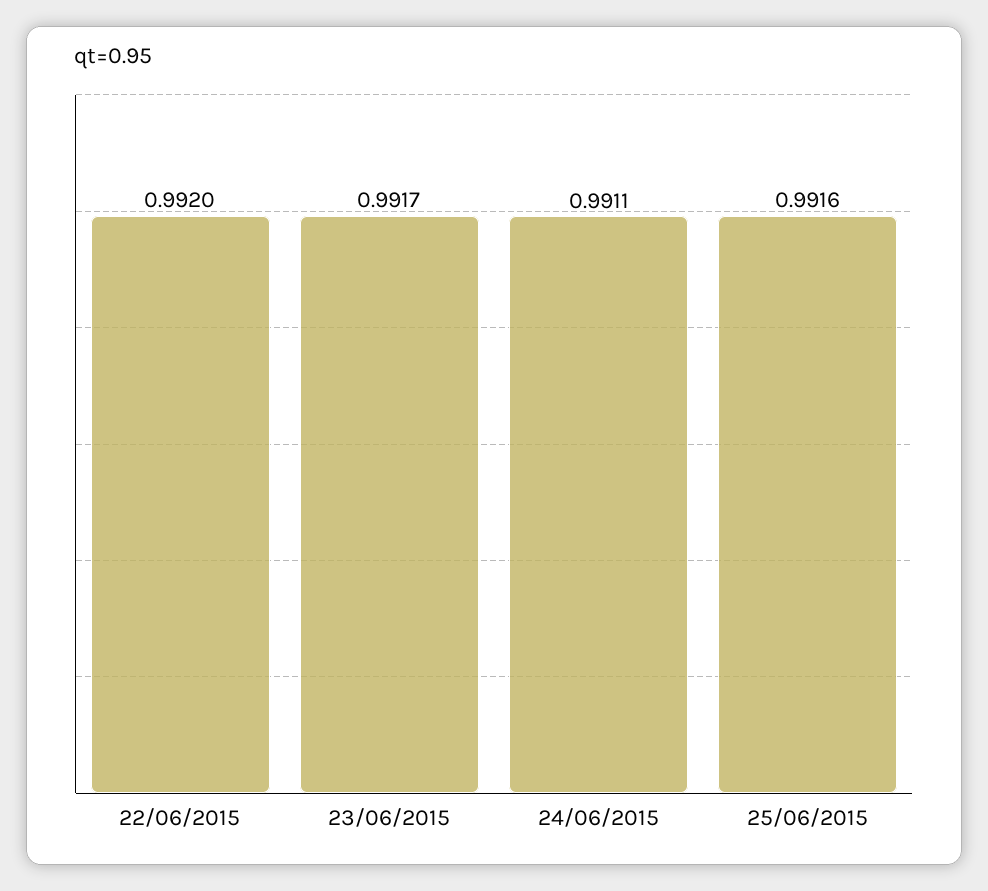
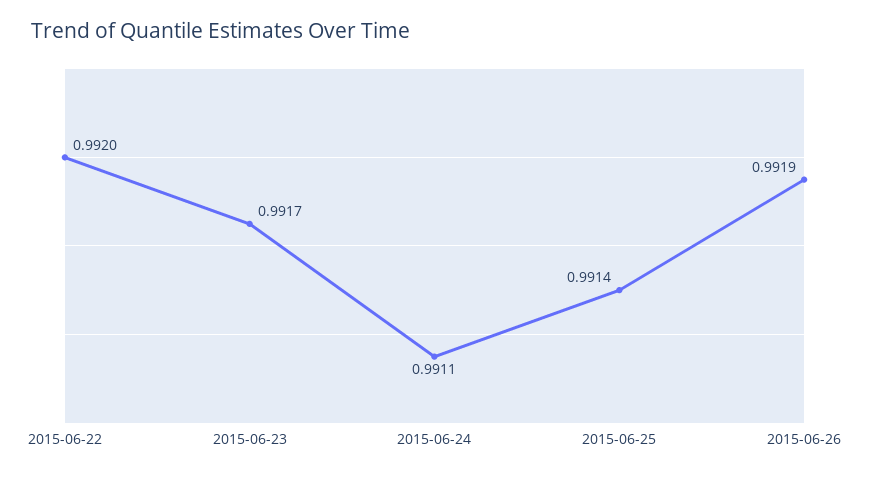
25/06/2015: 0.9916 -> 0.9914
2015-06-26: none -> 0.9919

